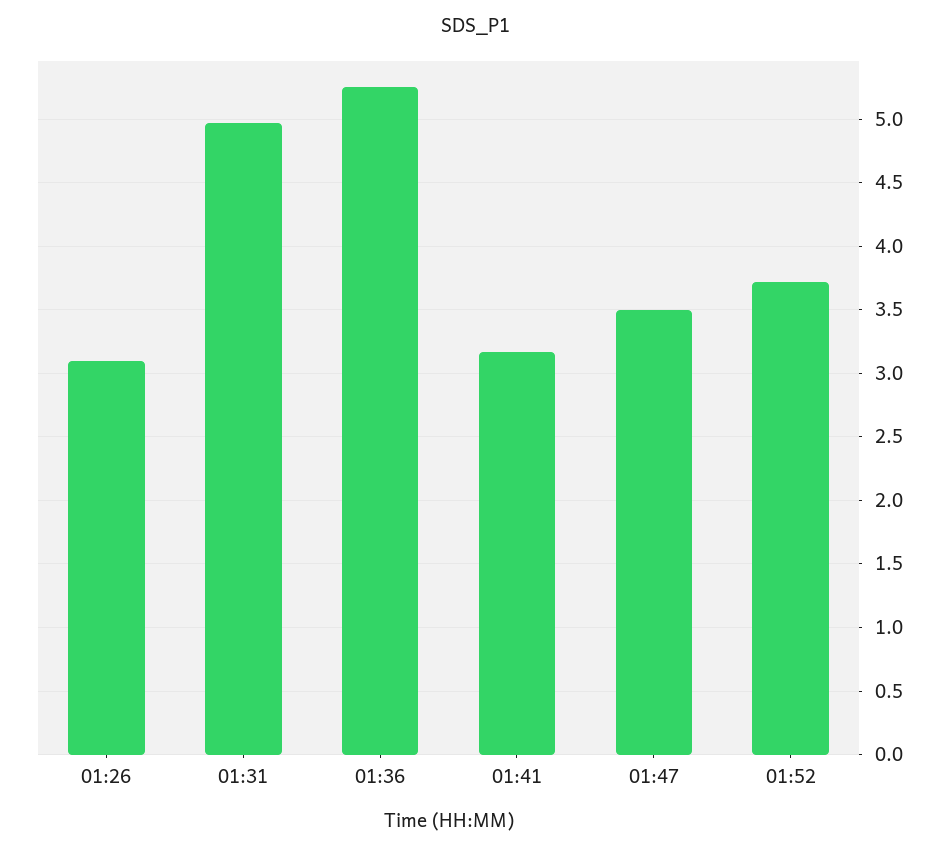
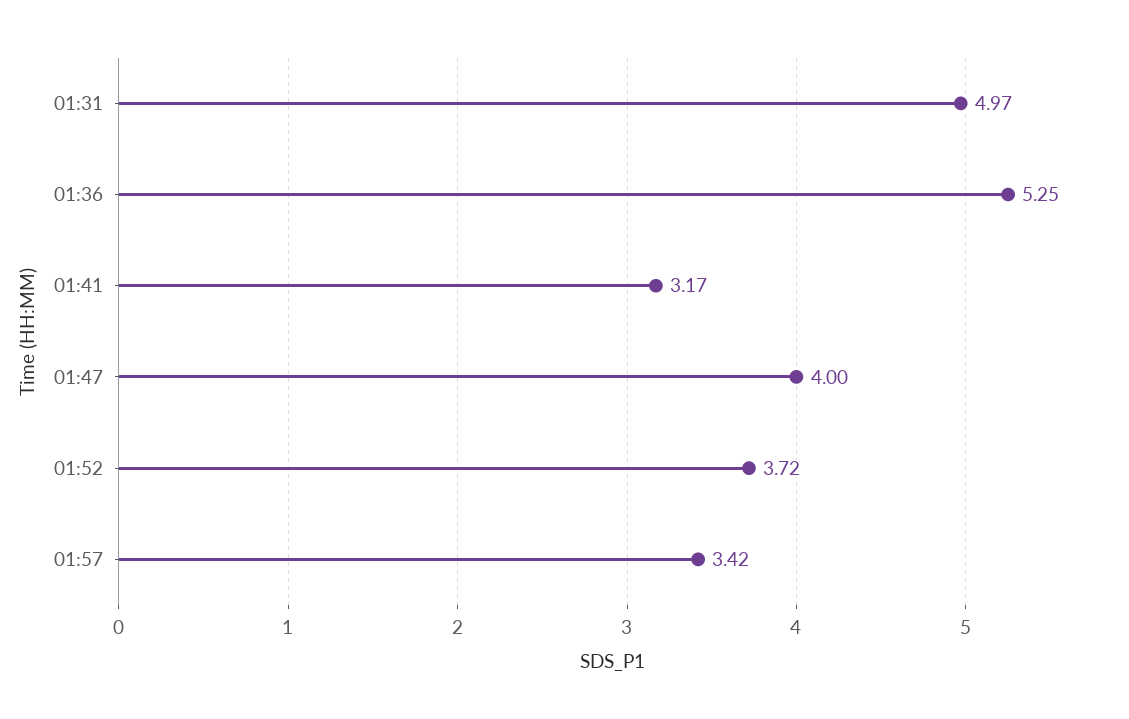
01:26: 3.1 -> none
01:47: 3.5 -> 4
01:57: none -> 3.42

